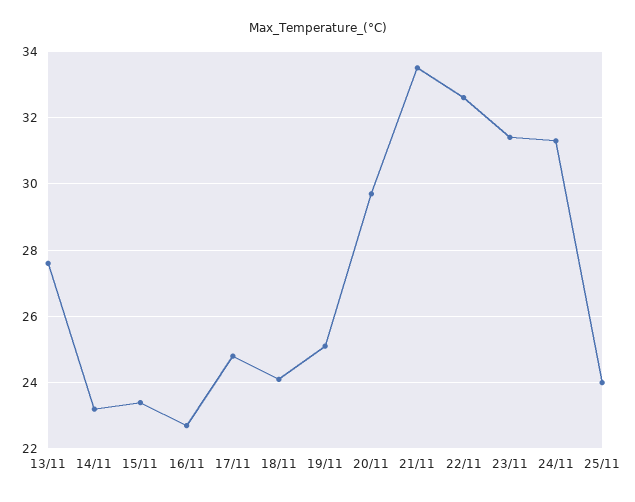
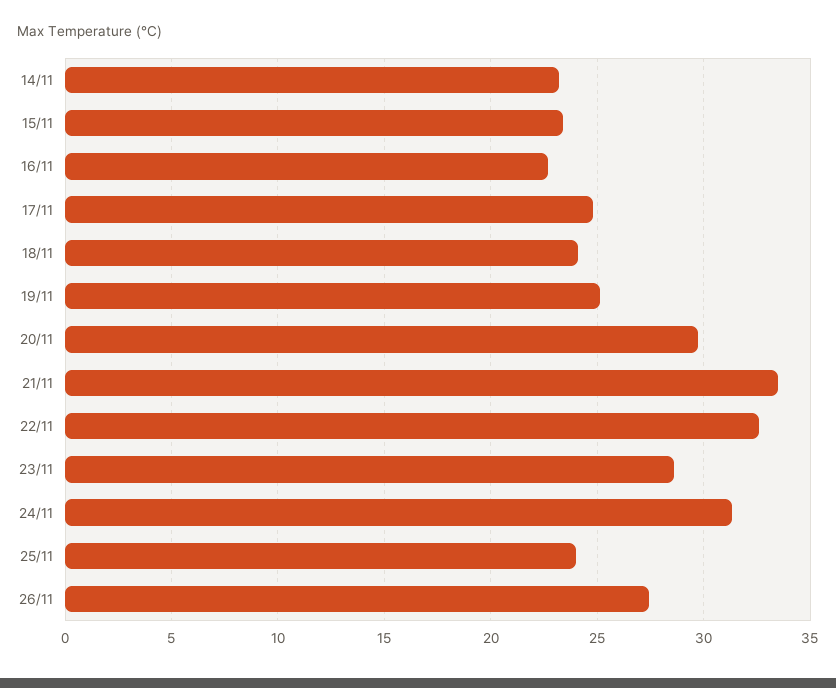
13/11: 27.5 -> none
23/11: 31.5 -> 28.5
26/11: none -> 27.5

